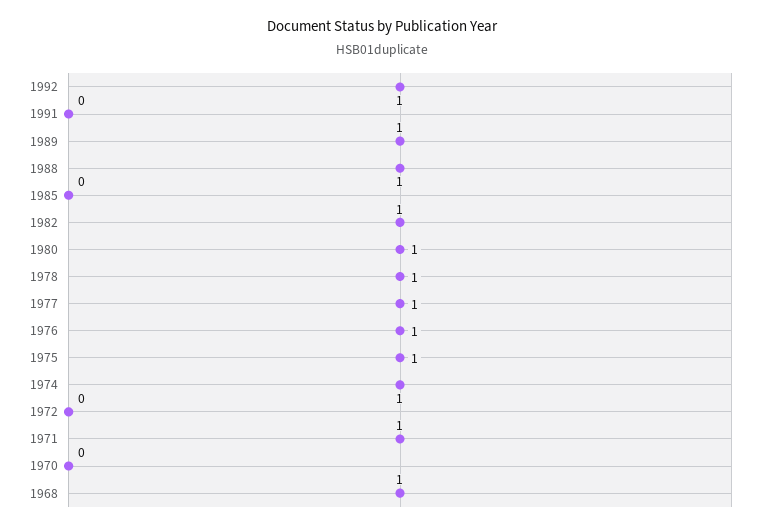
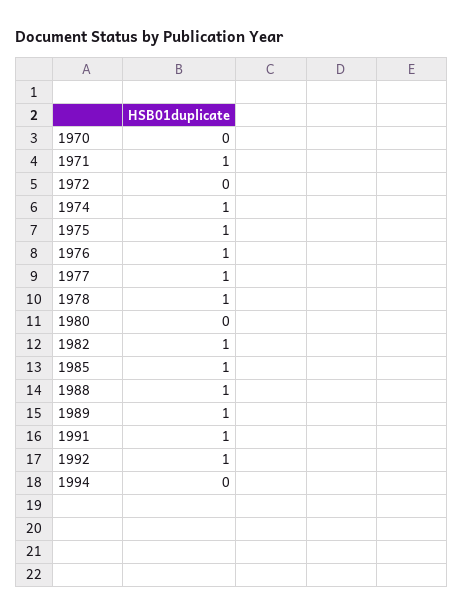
1991: 0 -> 1
1985: 0 -> 1
1980: 1 -> 0
1968: 1 -> none
1994: none -> 0

